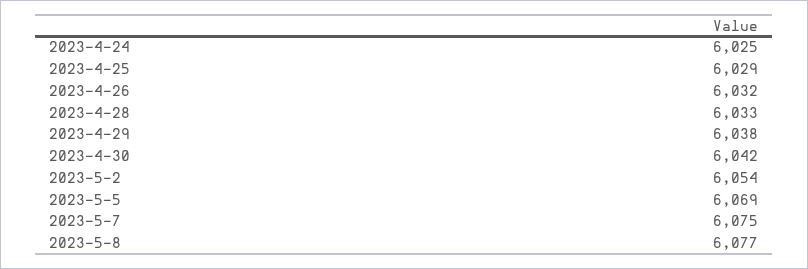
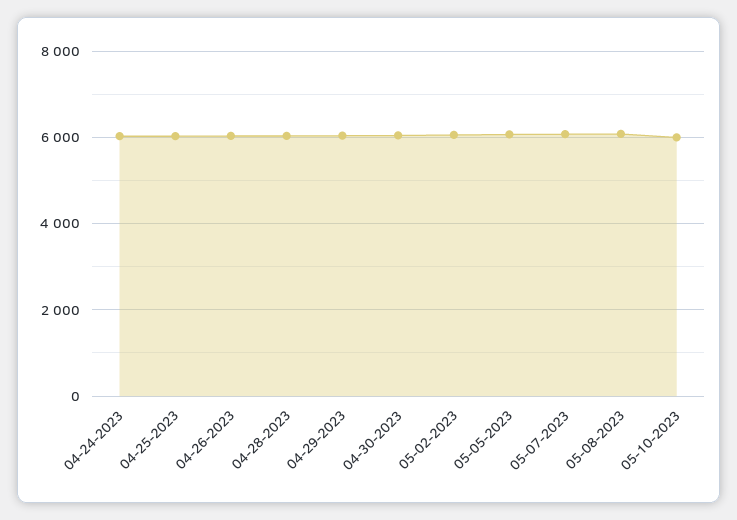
05-10-2023: none -> 6000

